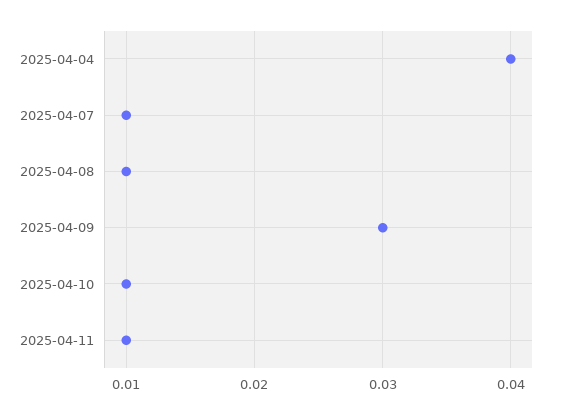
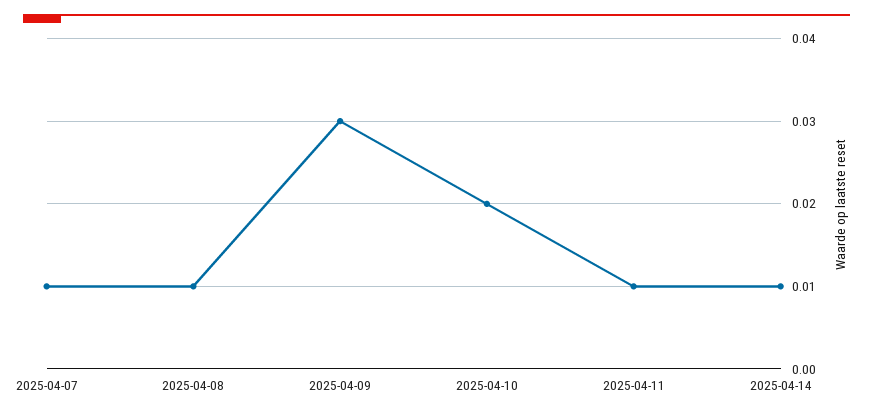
2025-04-04: 0.04 -> none
2025-04-10: 0.01 -> 0.02
2025-04-14: none -> 0.01

